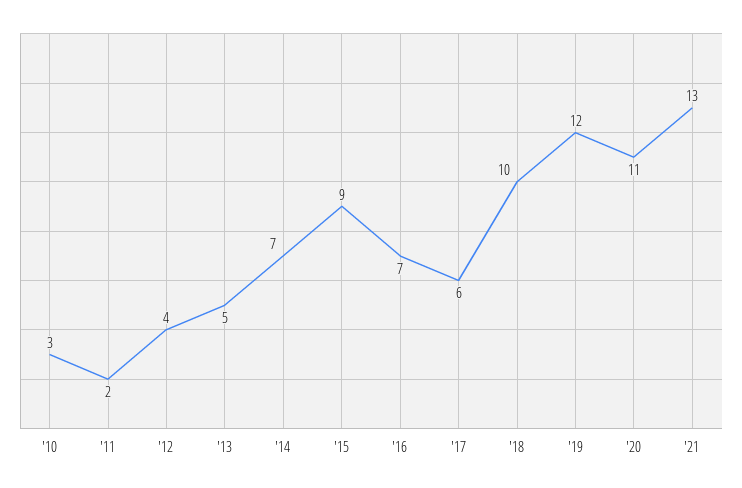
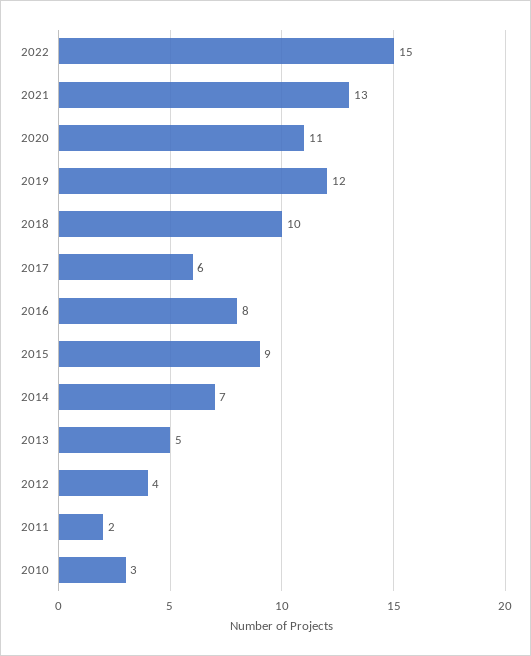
'16: 7 -> 8
2022: none -> 15

